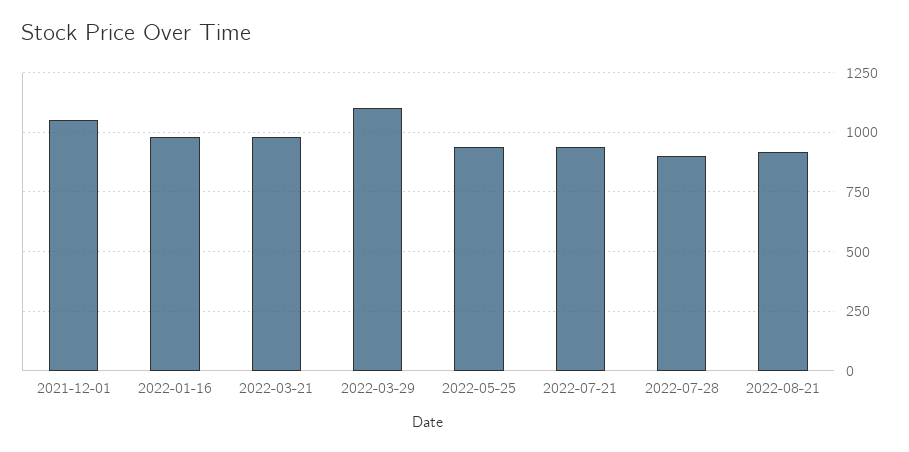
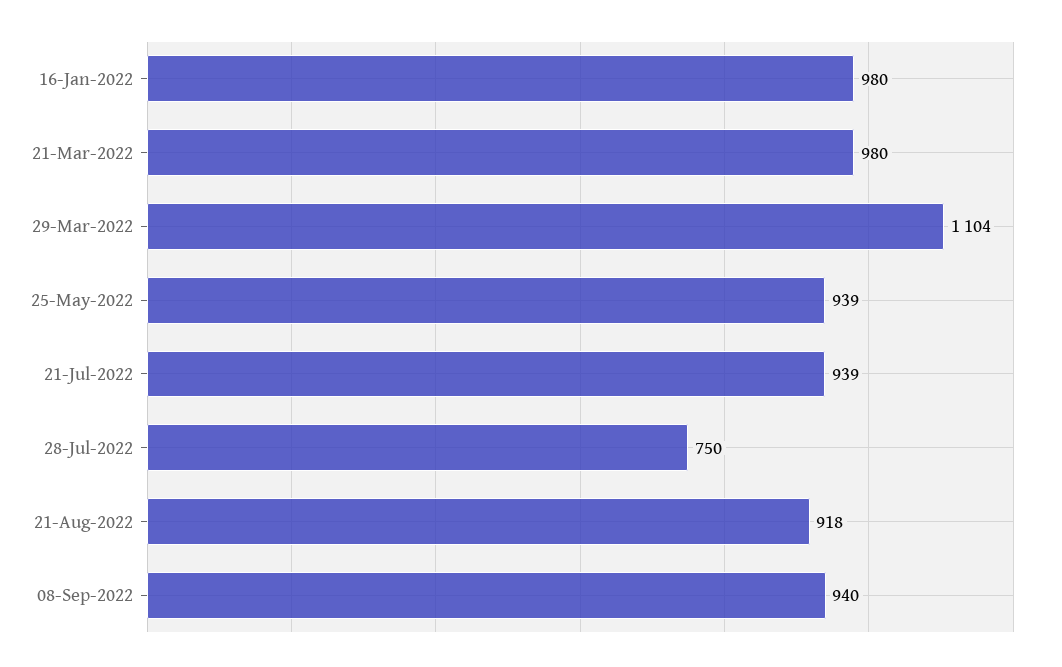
2021-12-01: 1050 -> none
2022-07-28: 900 -> 750
08-Sep-2022: none -> 940

